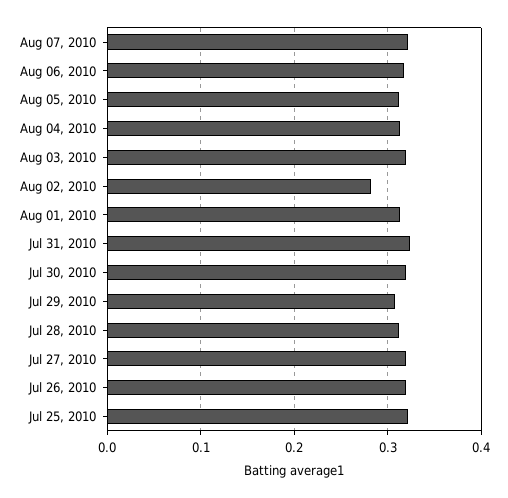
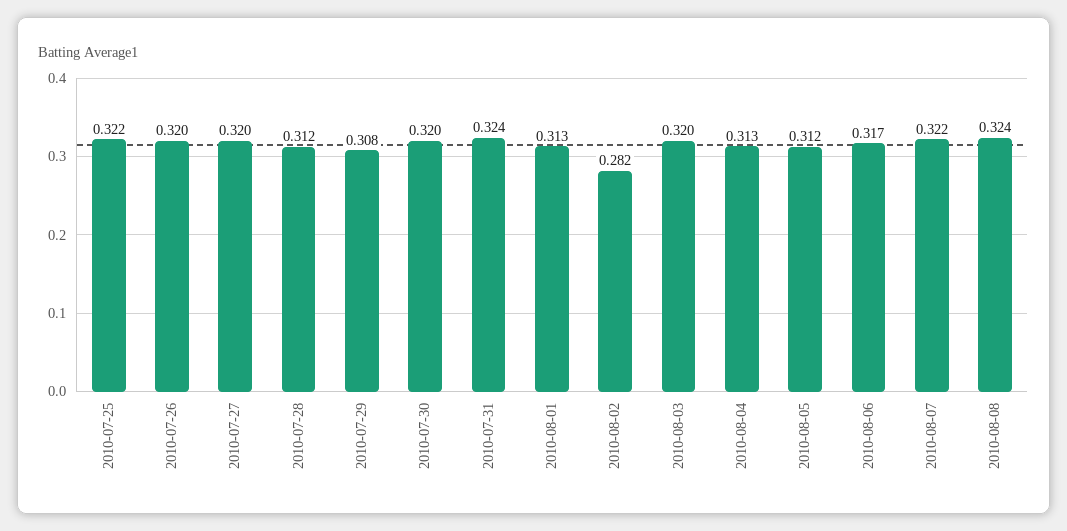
2010-08-08: none -> 0.324

